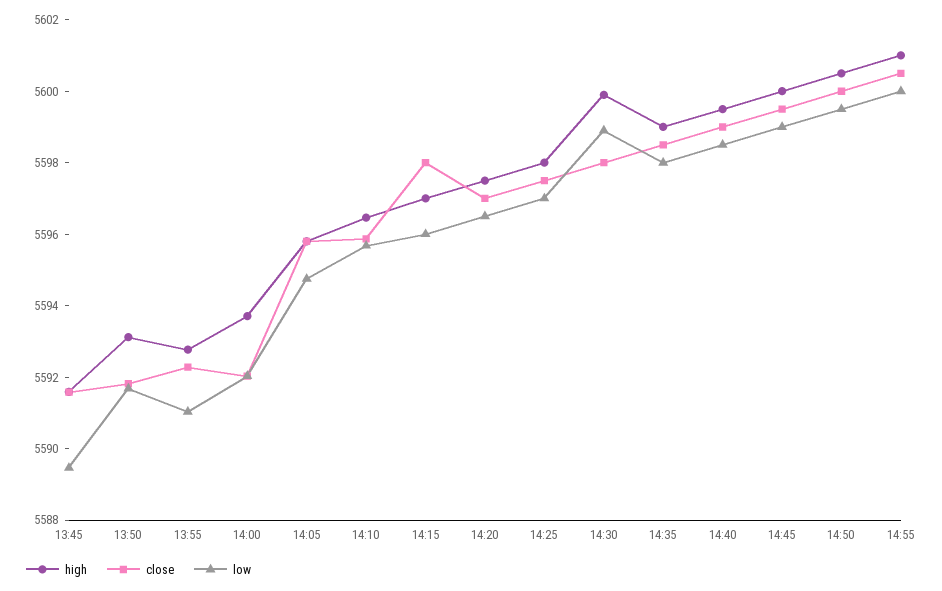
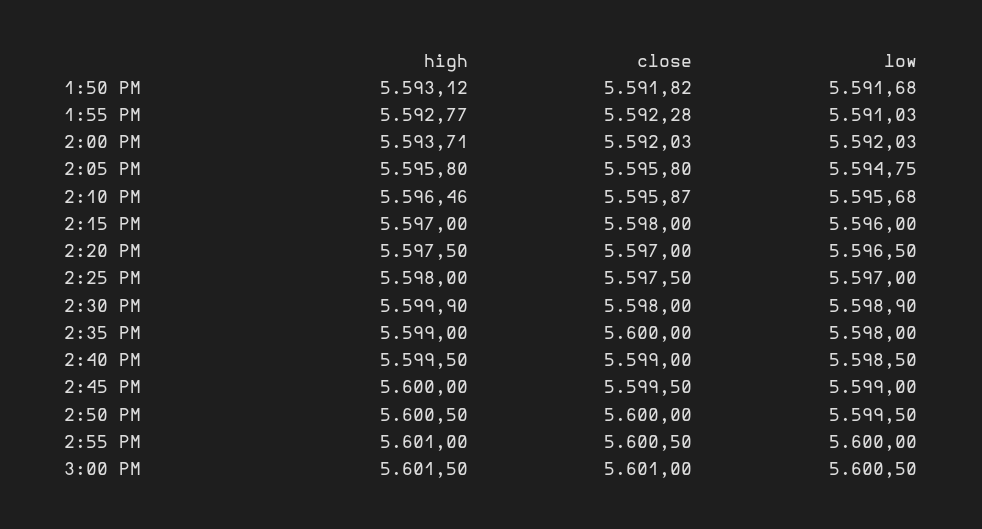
high, 13:45: 5591.5 -> none
close, 13:45: 5591.5 -> none
low, 13:45: 5589.5 -> none
close, 14:35: 5598.5 -> 5600
high, 3:00 PM: none -> 5601.5
close, 3:00 PM: none -> 5601
low, 3:00 PM: none -> 5600.5

